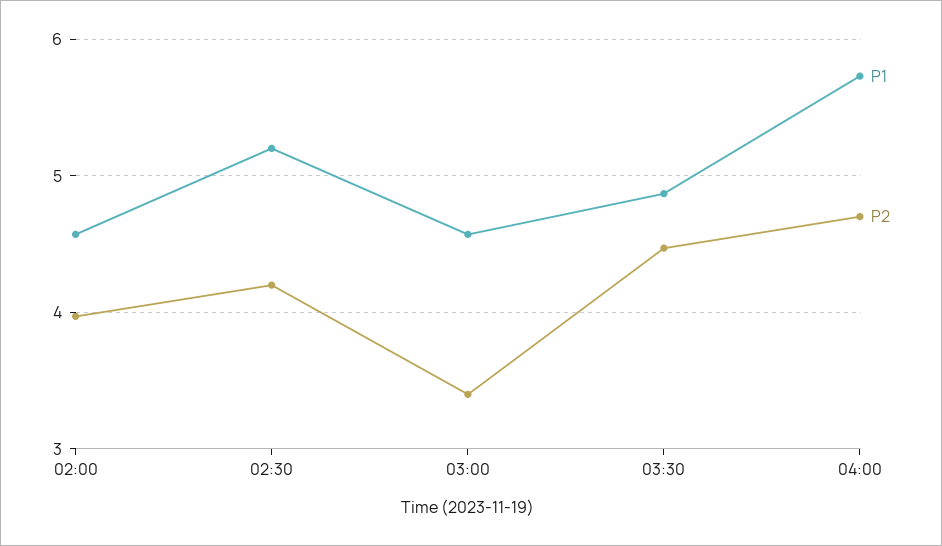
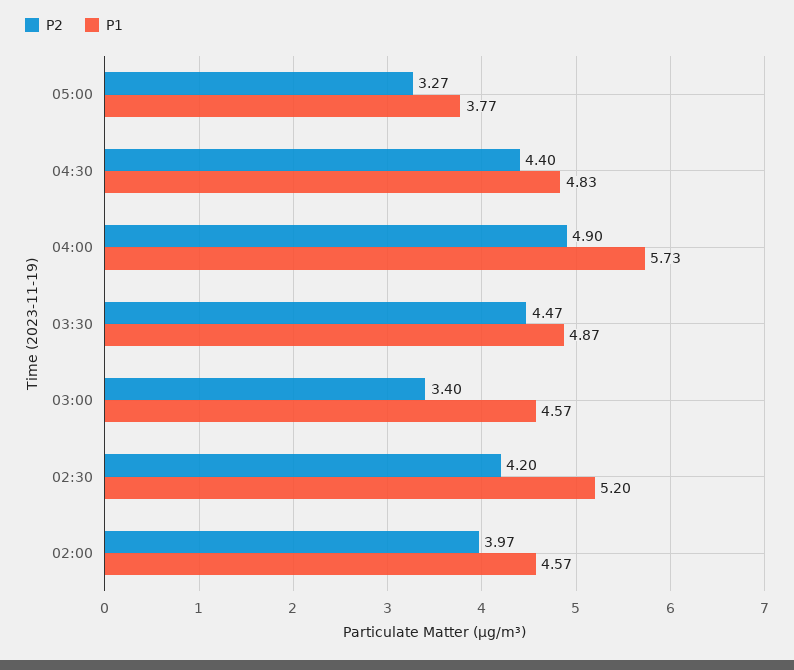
P2, 04:00: 4.7 -> 4.9
P2, 05:00: none -> 3.27
P1, 05:00: none -> 3.77
P2, 04:30: none -> 4.4
P1, 04:30: none -> 4.83

